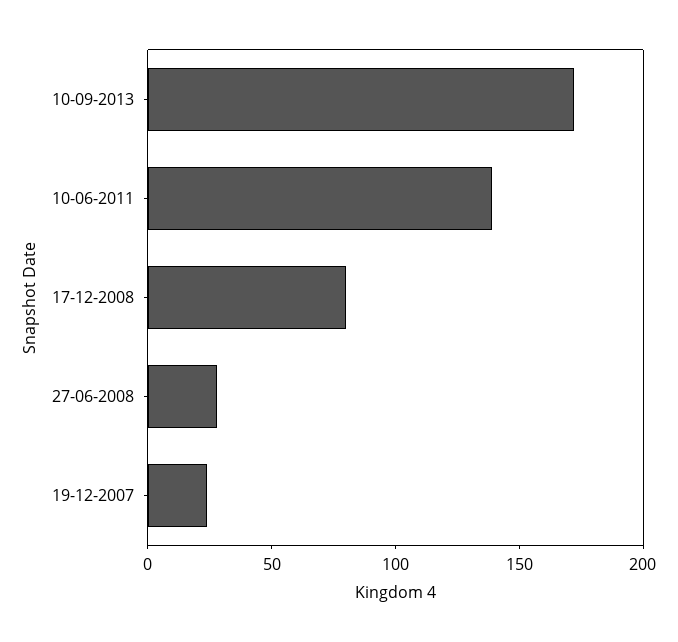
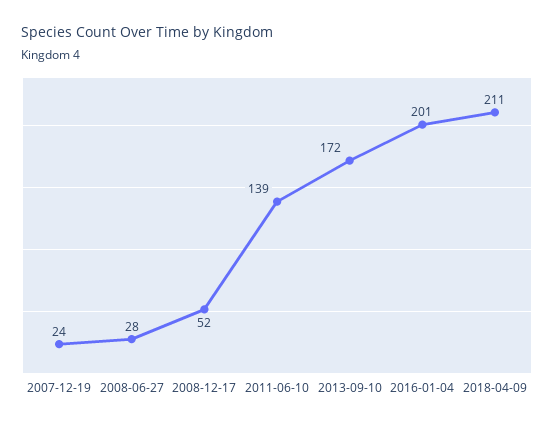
17-12-2008: 80 -> 52
2016-01-04: none -> 201
2018-04-09: none -> 211

